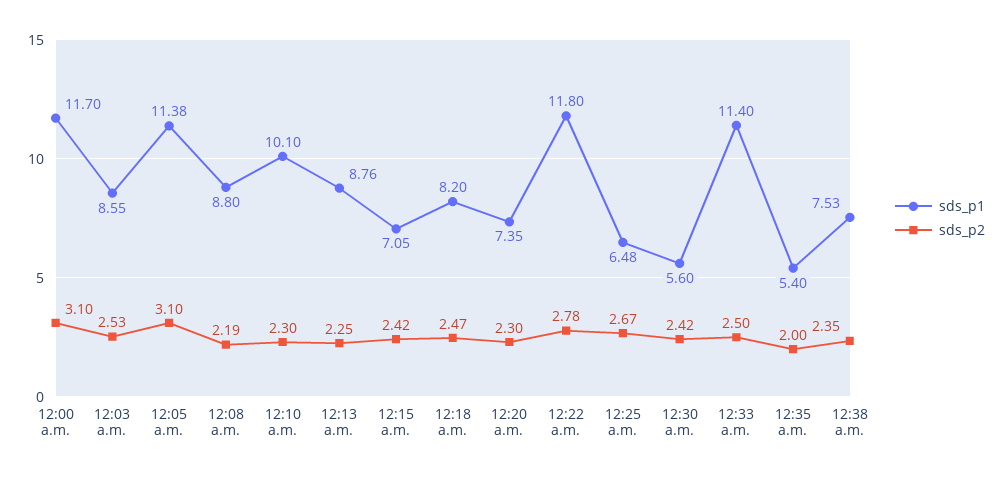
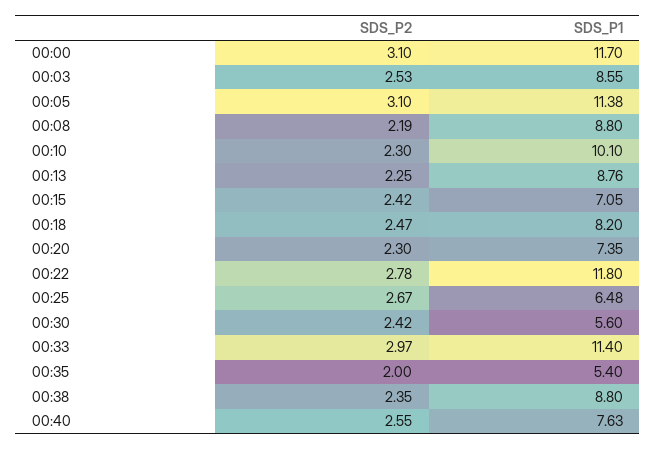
sds_p2, 12:33 a.m.: 2.5 -> 2.97
sds_p1, 12:38 a.m.: 7.53 -> 8.8
sds_p2, 00:40: none -> 2.55
sds_p1, 00:40: none -> 7.63

